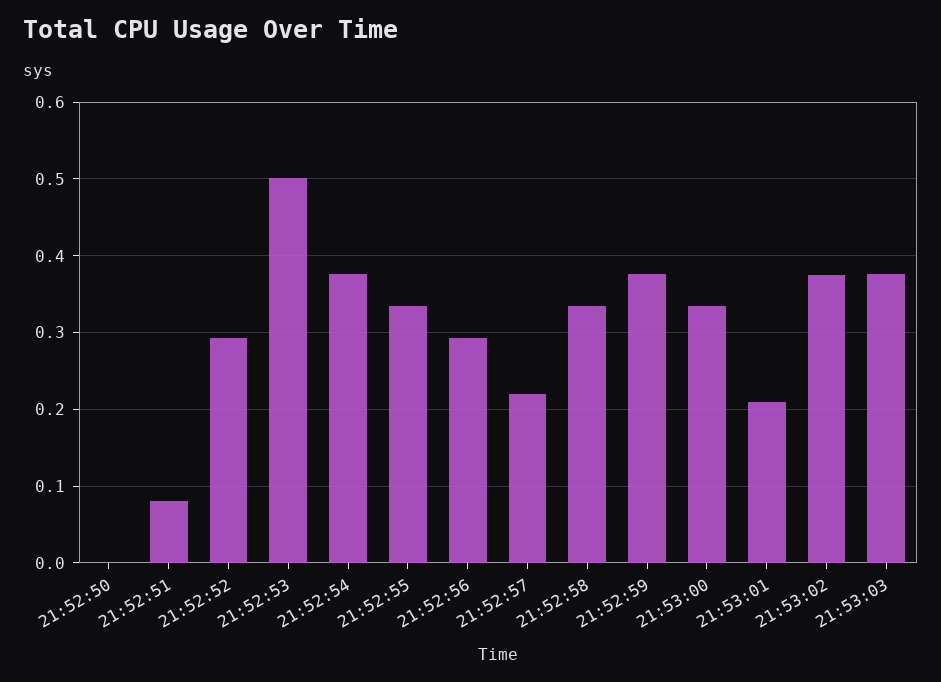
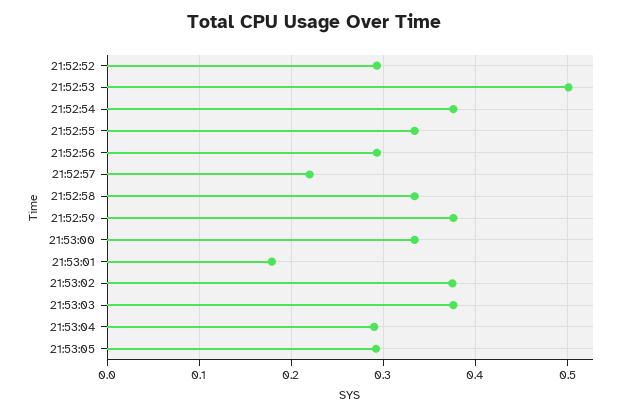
21:52:50: 0 -> none
21:52:51: 0.08 -> none
21:53:01: 0.21 -> 0.18
21:53:04: none -> 0.29
21:53:05: none -> 0.29

